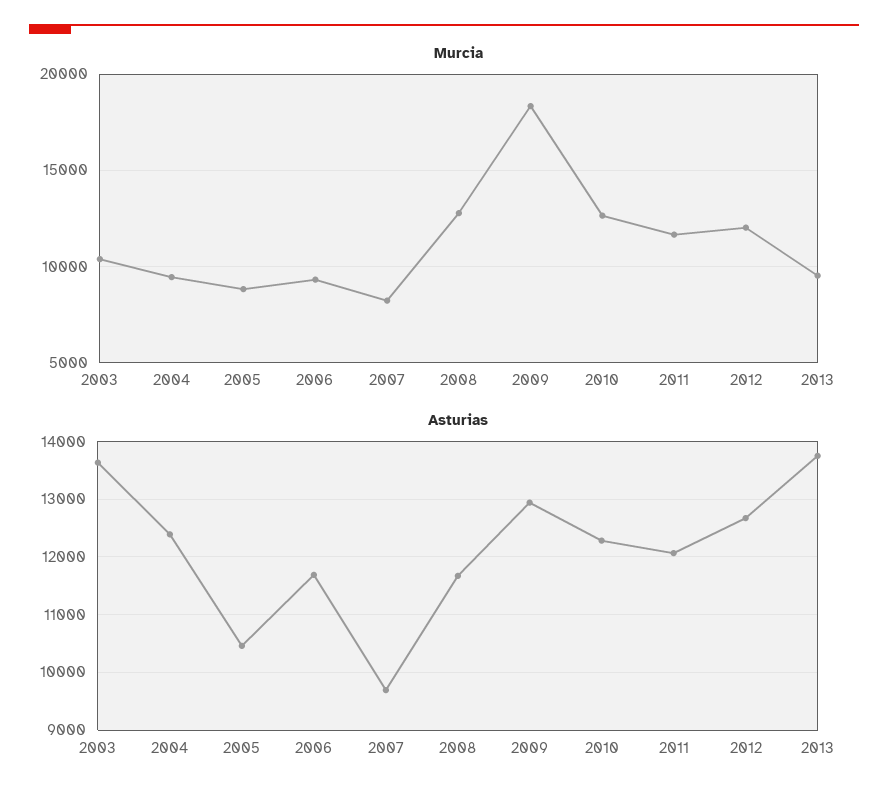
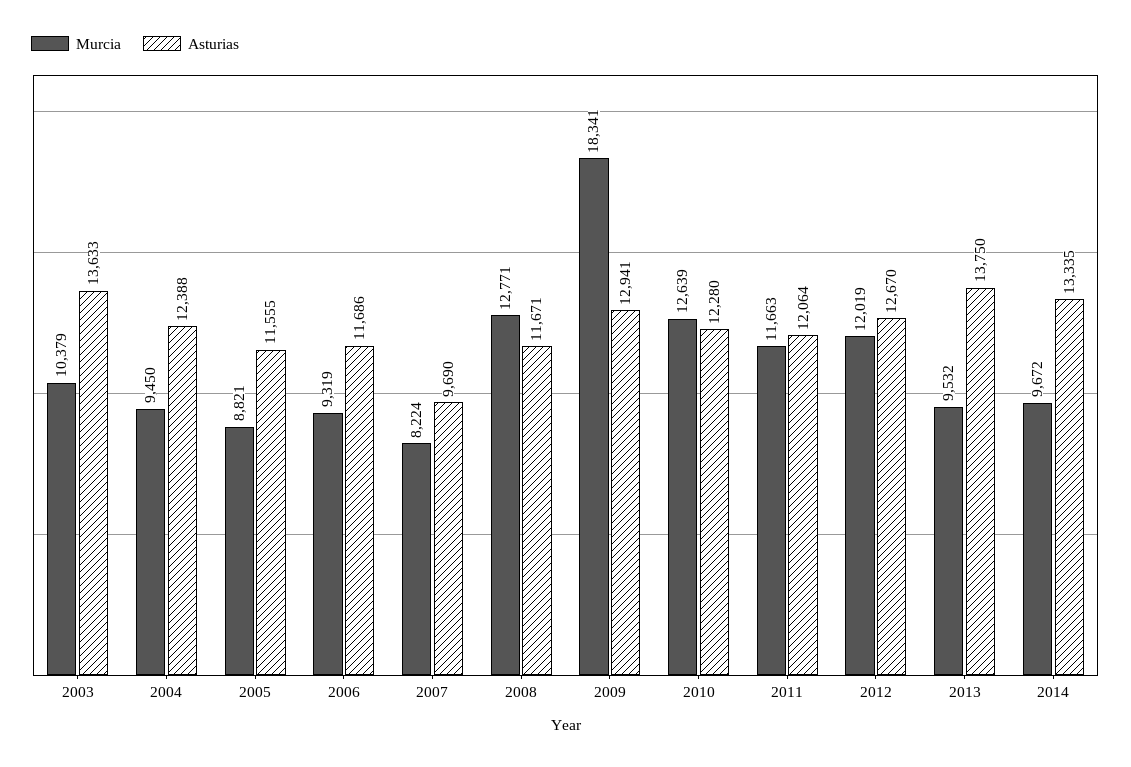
Asturias, 2005: 10400 -> 11555
Murcia, 2014: none -> 9672
Asturias, 2014: none -> 13335

